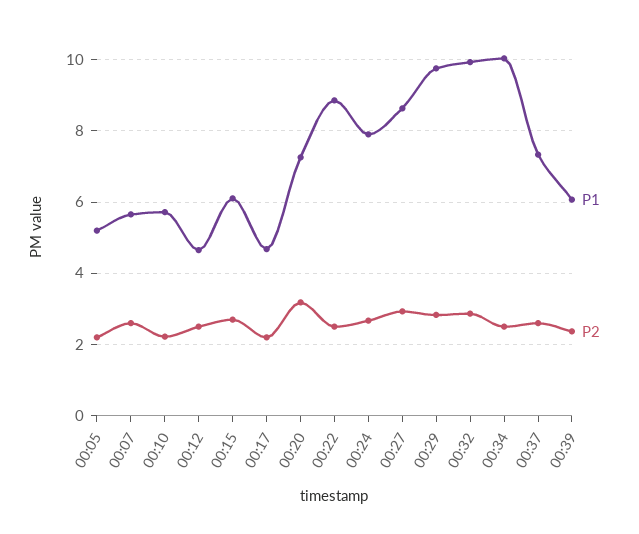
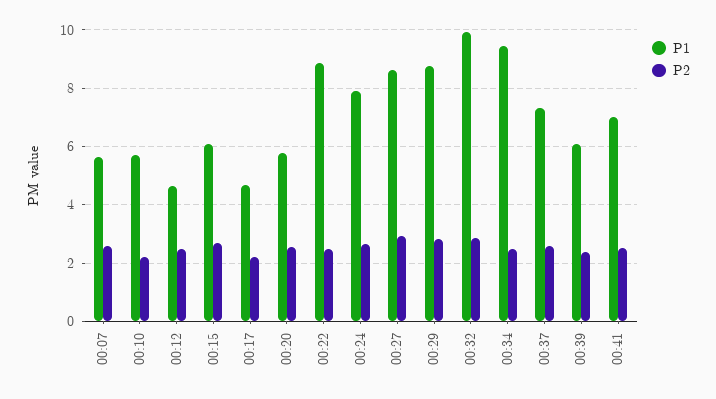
P1, 00:05: 5.2 -> none
P2, 00:05: 2.2 -> none
P1, 00:20: 7.2 -> 5.75
P2, 00:20: 3.2 -> 2.5
P1, 00:29: 9.8 -> 8.75
P1, 00:34: 10 -> 9.5
P1, 00:41: none -> 7
P2, 00:41: none -> 2.5

